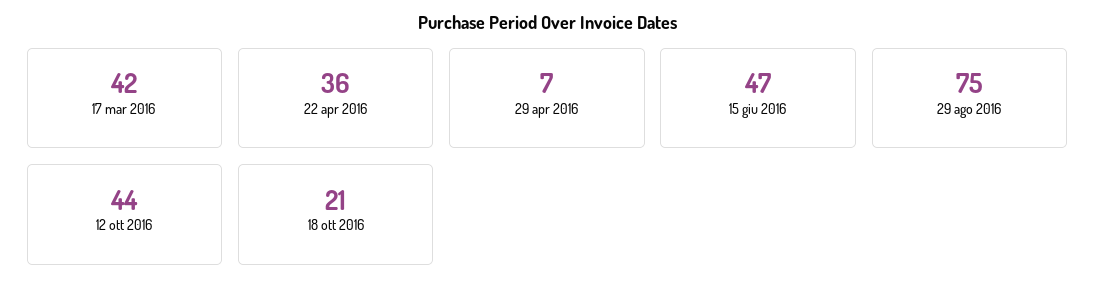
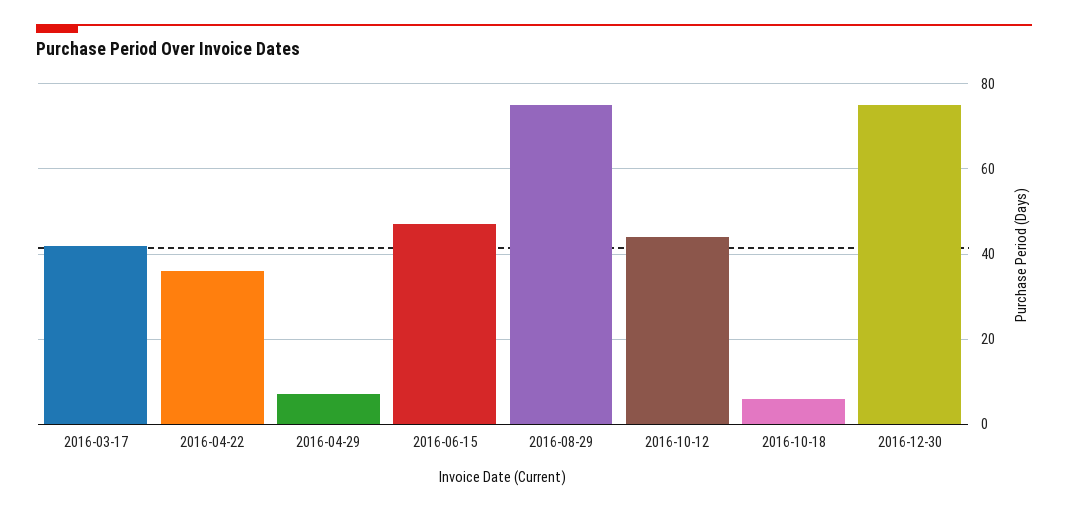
18 ott 2016: 21 -> 5
2016-12-30: none -> 75

